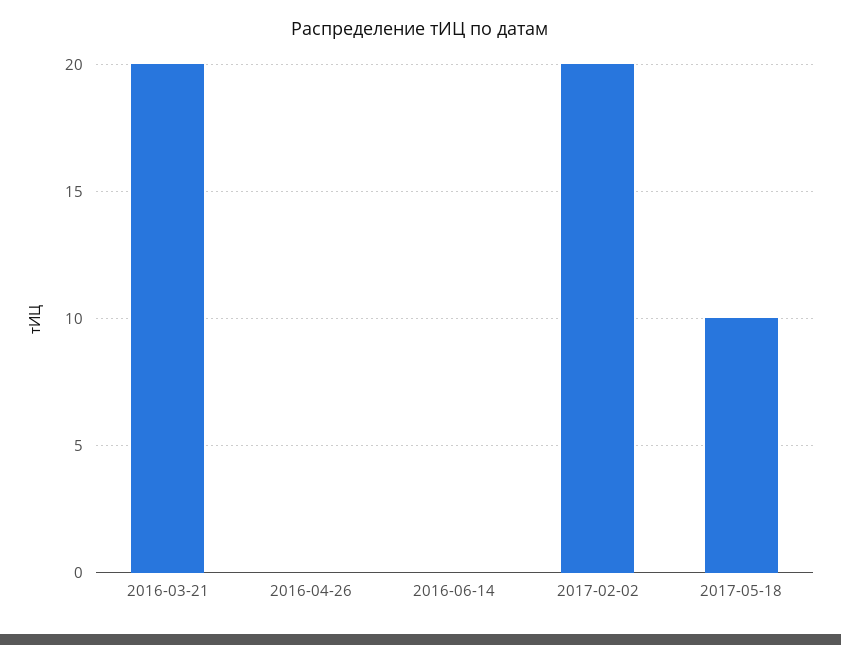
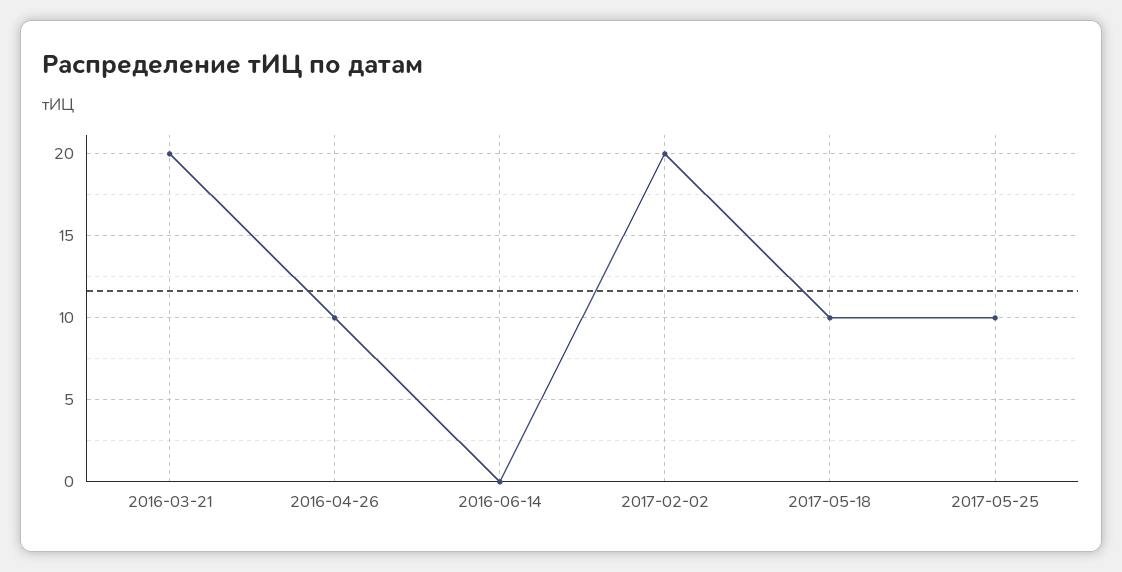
2016-04-26: 0 -> 10
2017-05-25: none -> 10

